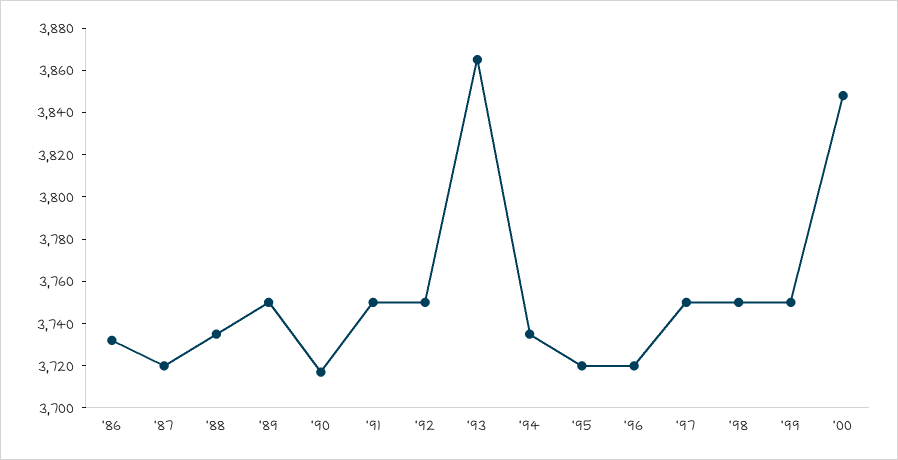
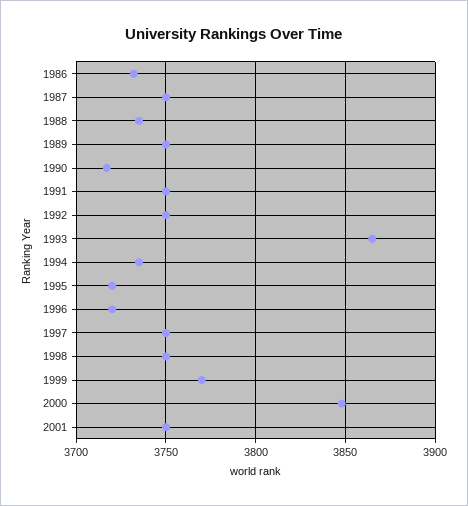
'87: 3720 -> 3750
'99: 3750 -> 3770
2001: none -> 3750

